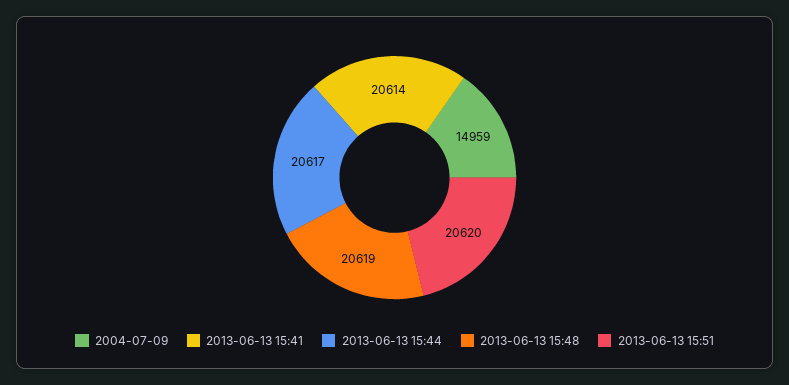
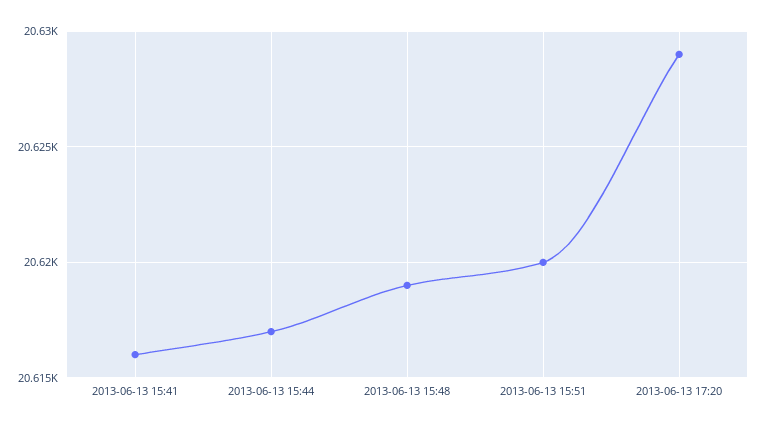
2004-07-09: 14959 -> none
2013-06-13 15:41: 20614 -> 20616
2013-06-13 17:20: none -> 20629

